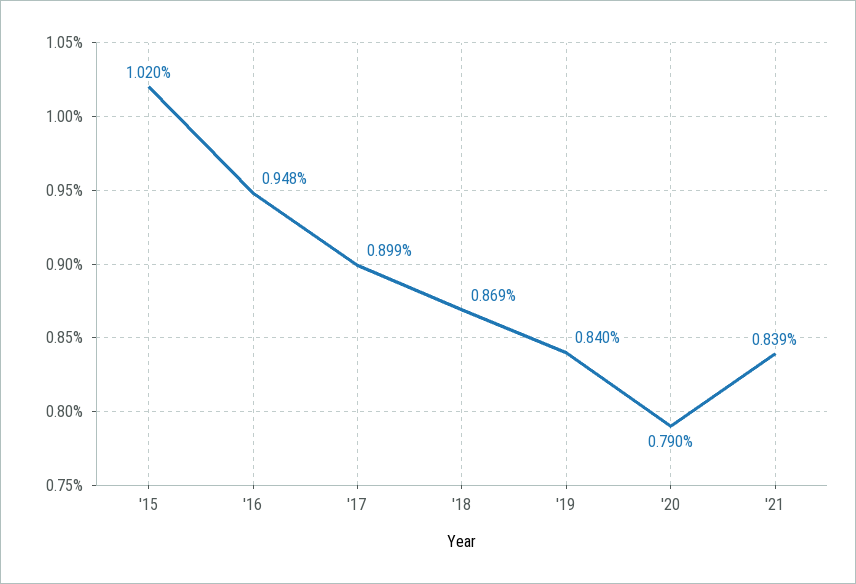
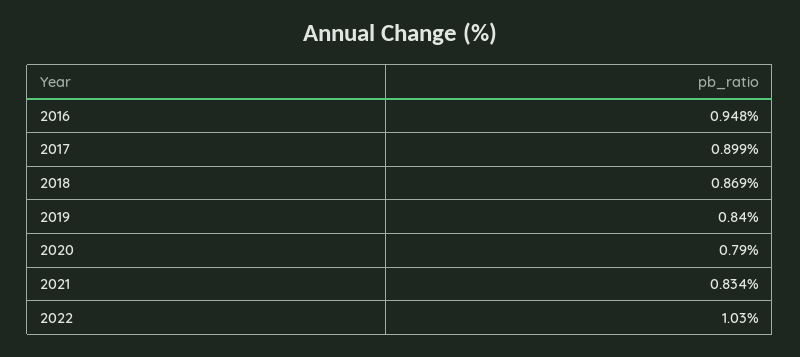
'15: 1.02 -> none
'21: 0.839 -> 0.834
2022: none -> 1.03

